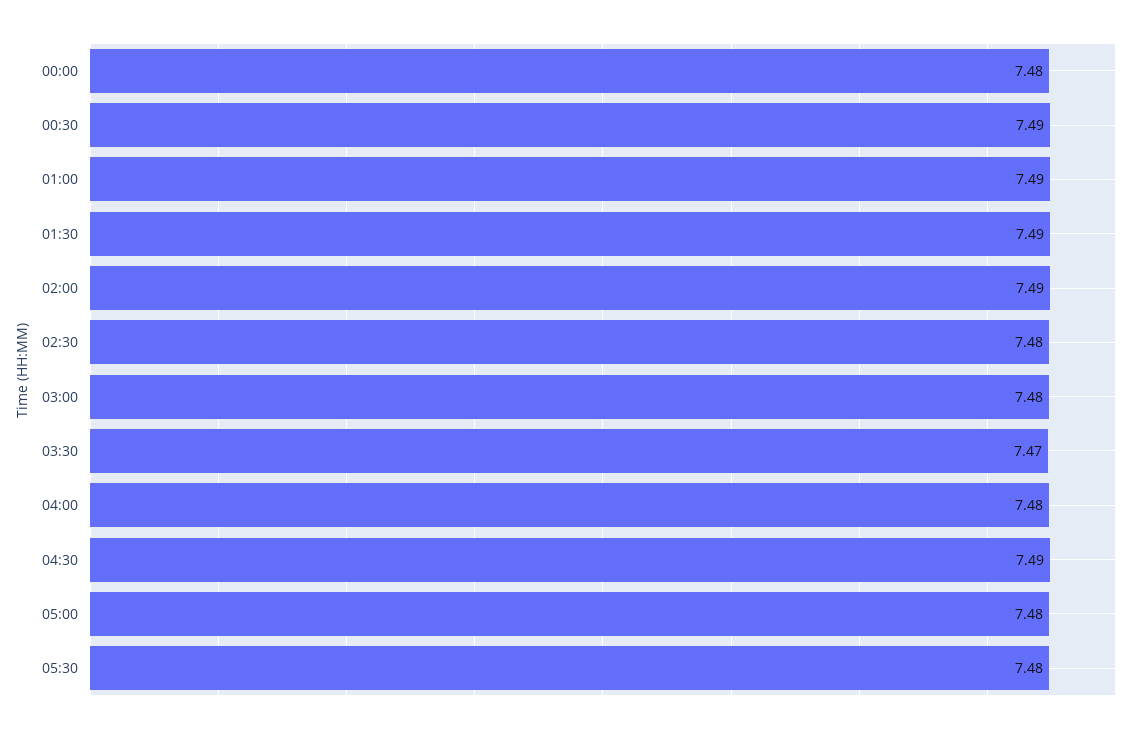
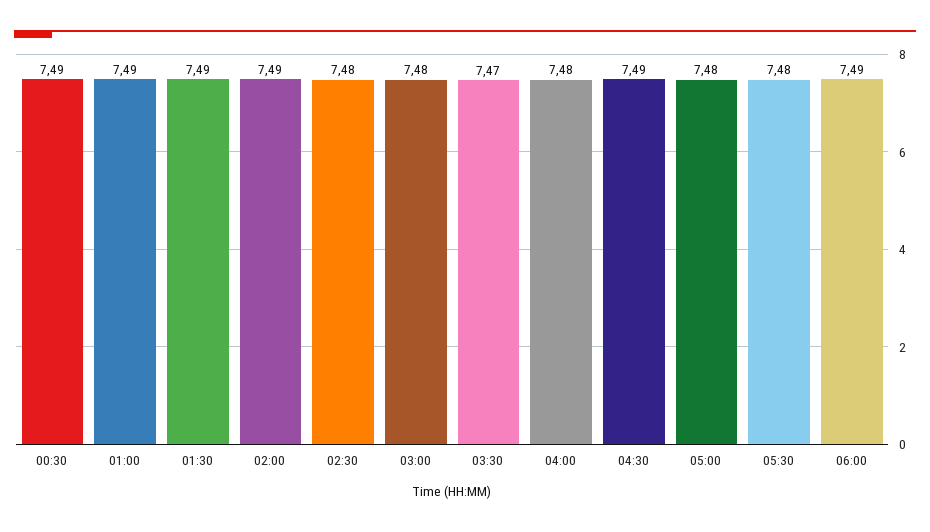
00:00: 7.48 -> none
06:00: none -> 7.49

